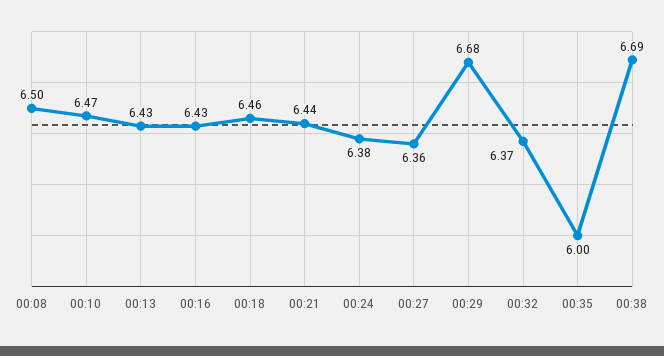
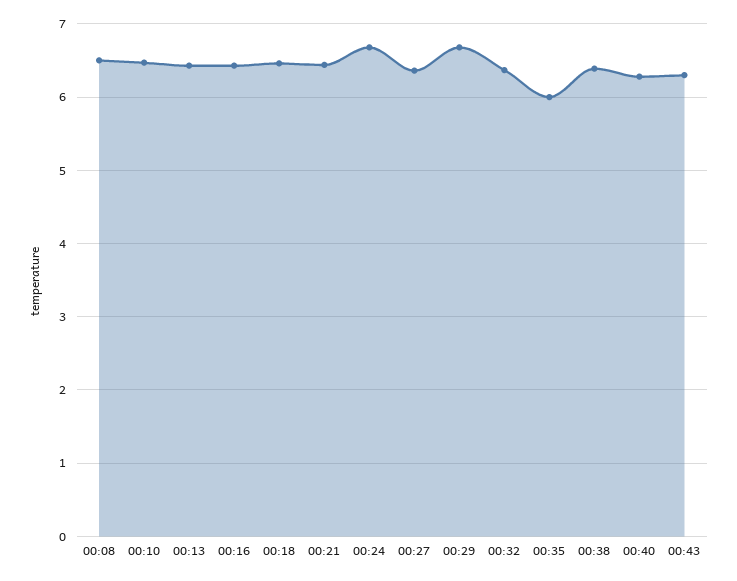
00:24: 6.38 -> 6.7
00:38: 6.69 -> 6.4
00:40: none -> 6.3
00:43: none -> 6.3

